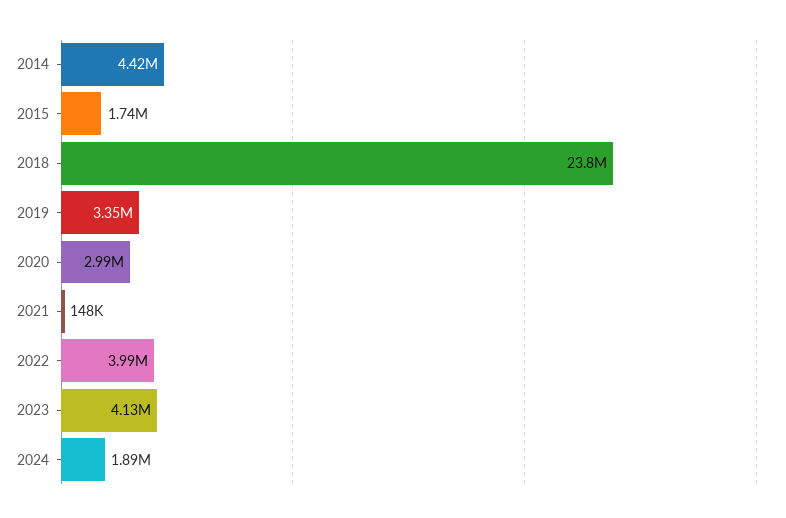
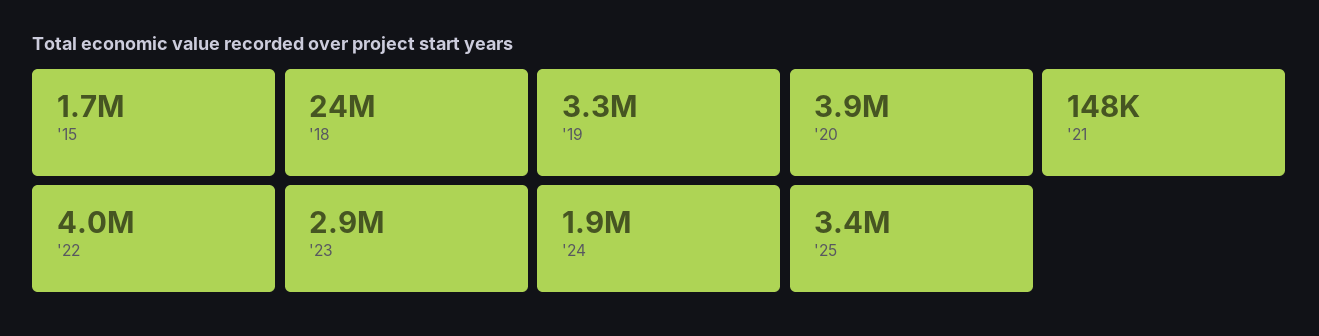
2014: 4420000 -> none
2020: 2990000 -> 3900000
2023: 4130000 -> 2900000
'25: none -> 3400000

